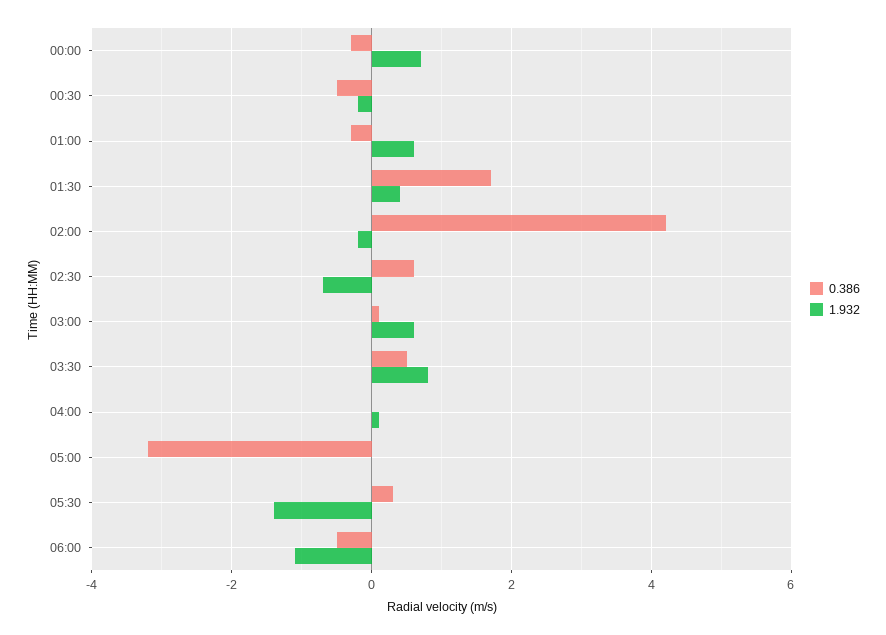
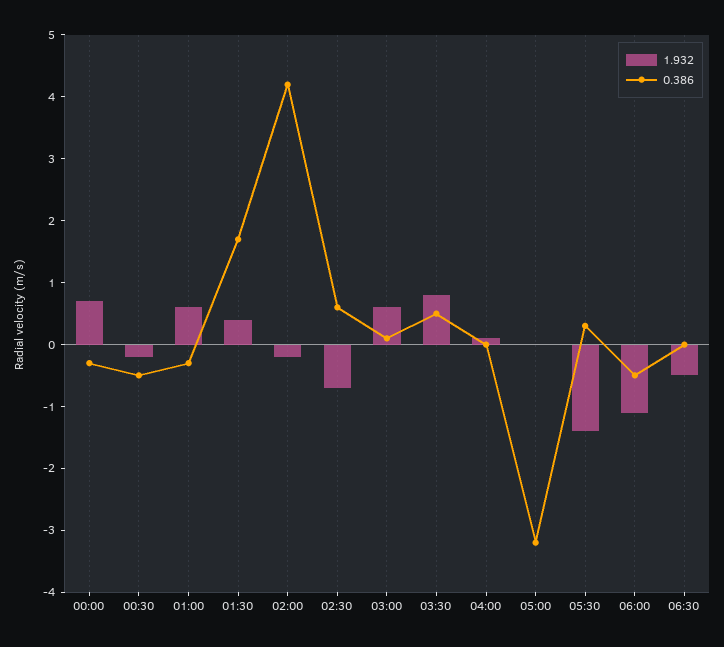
1.932, 06:30: none -> -0.5
0.386, 06:30: none -> 0

